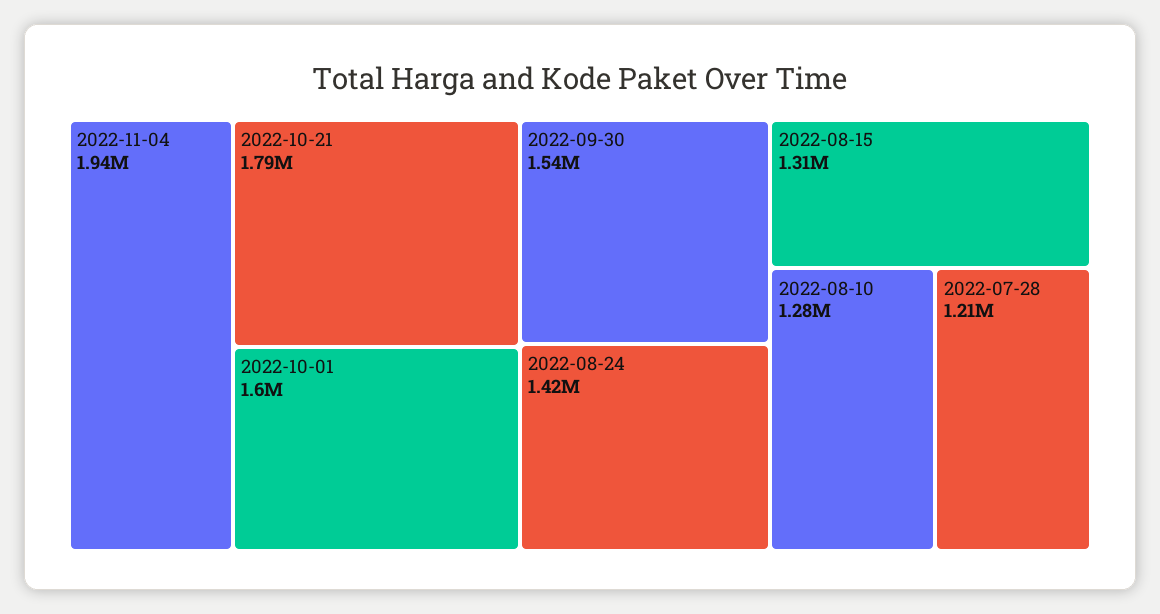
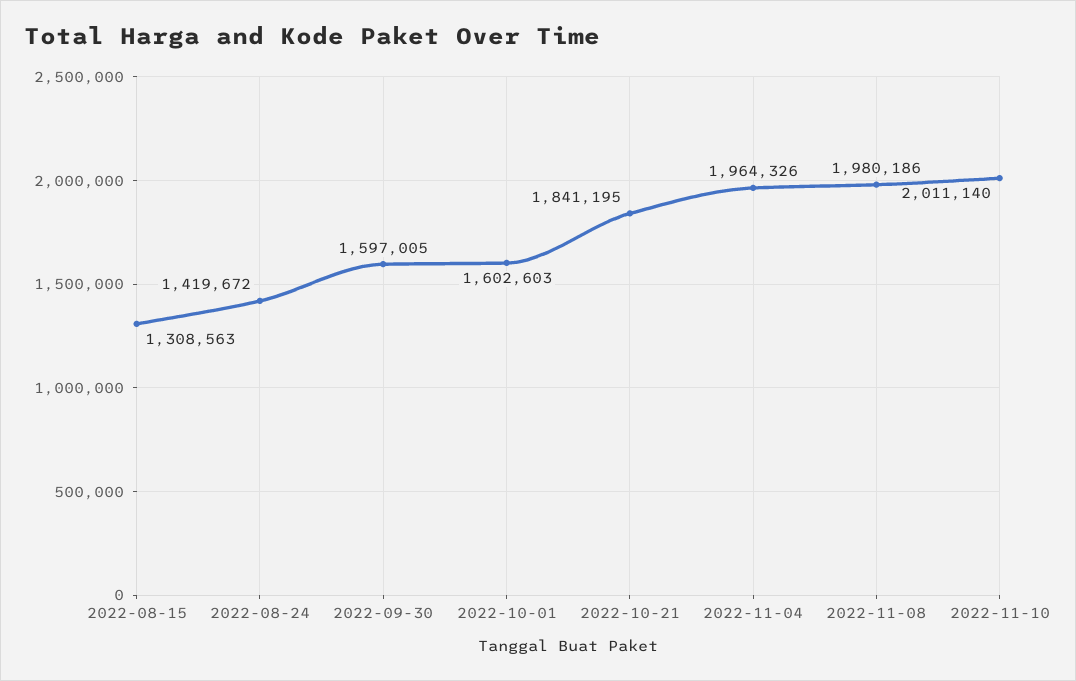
2022-11-04: 1940000 -> 1964326
2022-10-21: 1790000 -> 1841195
2022-09-30: 1540000 -> 1597005
2022-08-10: 1280000 -> none
2022-07-28: 1210000 -> none
2022-11-08: none -> 1980186
2022-11-10: none -> 2011140

